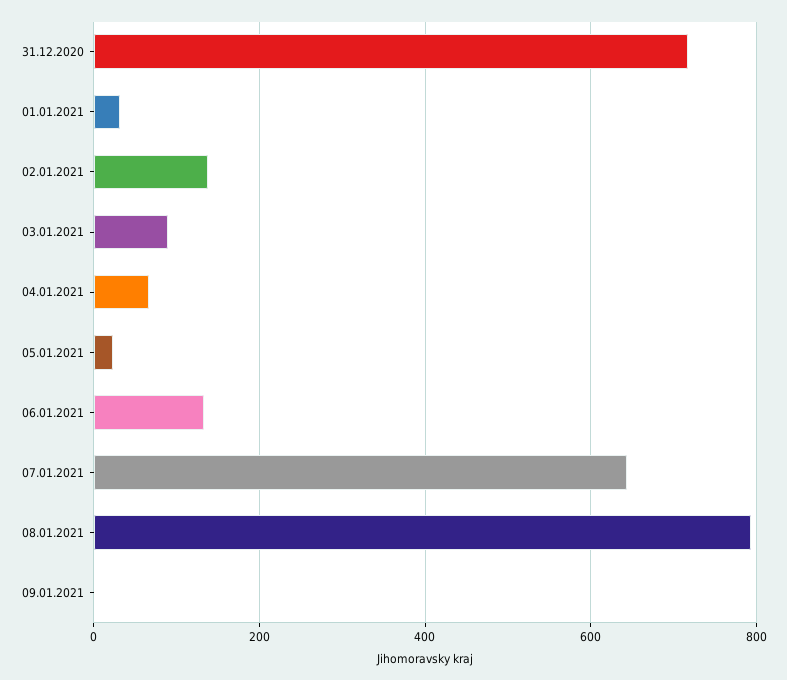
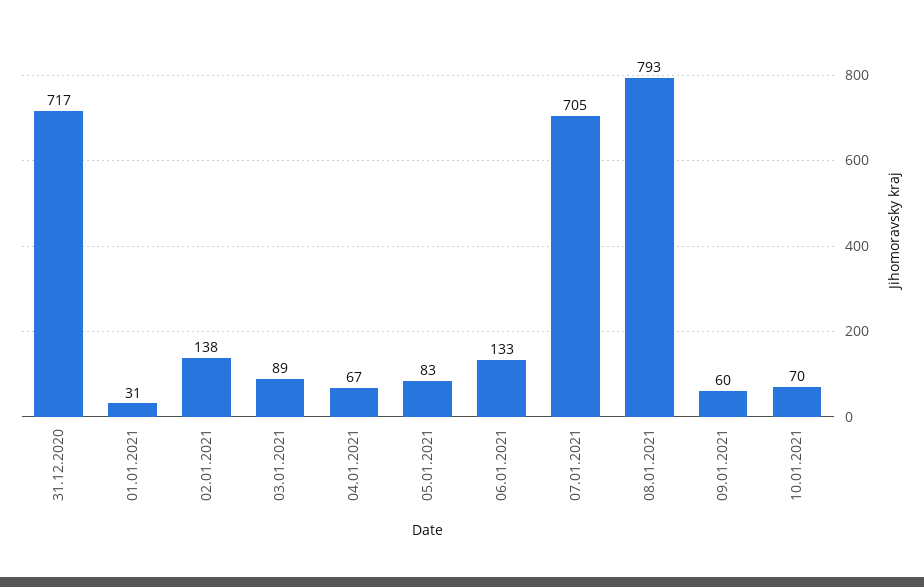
05.01.2021: 20 -> 83
07.01.2021: 640 -> 705
09.01.2021: 0 -> 60
10.01.2021: none -> 70

